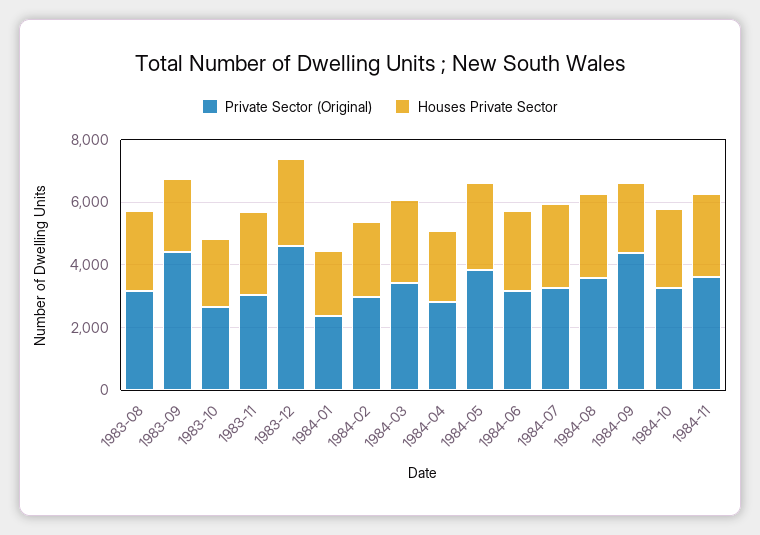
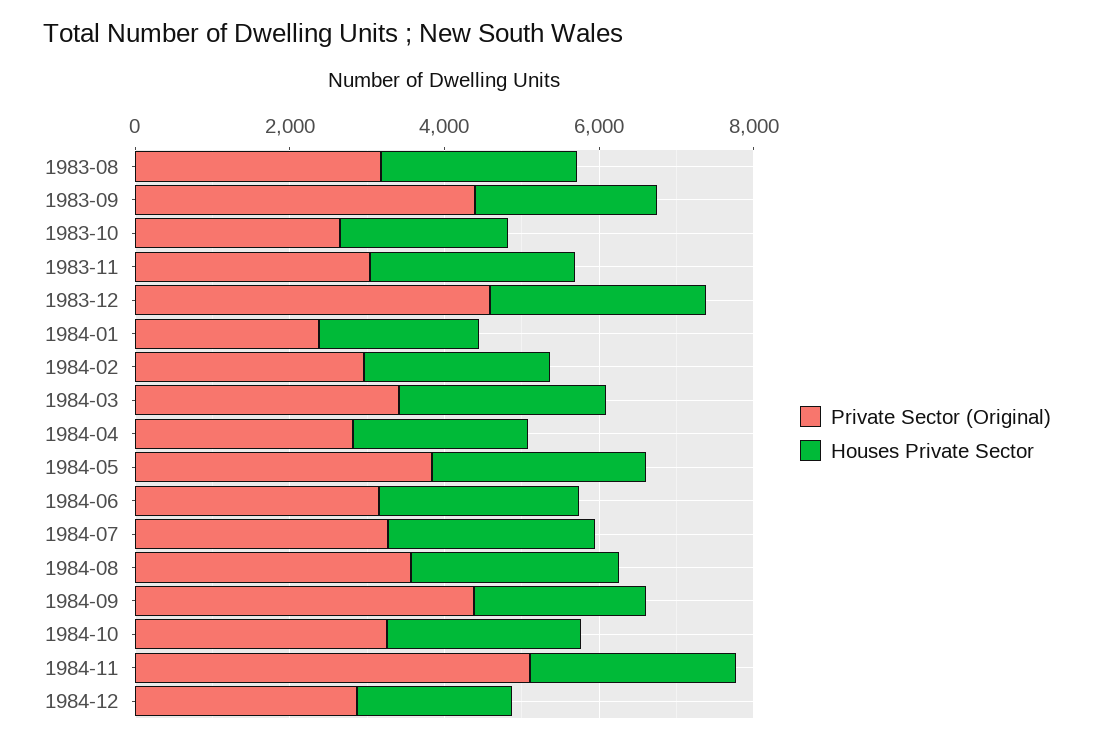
Private Sector (Original), 1984-11: 3500 -> 5000
Private Sector (Original), 1984-12: none -> 3000
Houses Private Sector, 1984-12: none -> 2000

